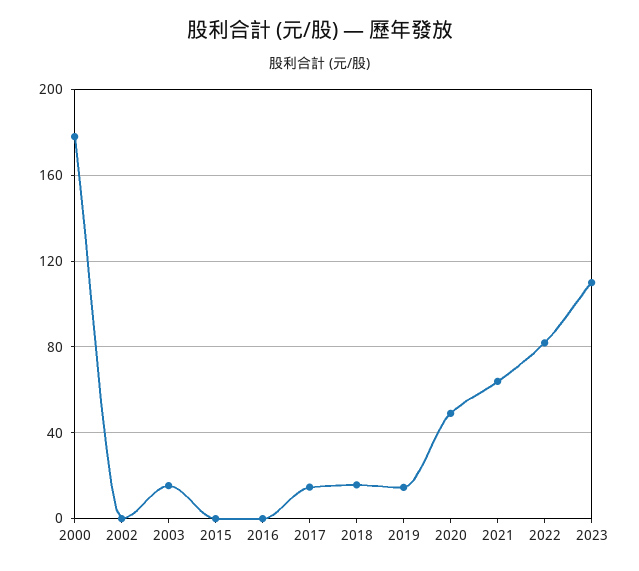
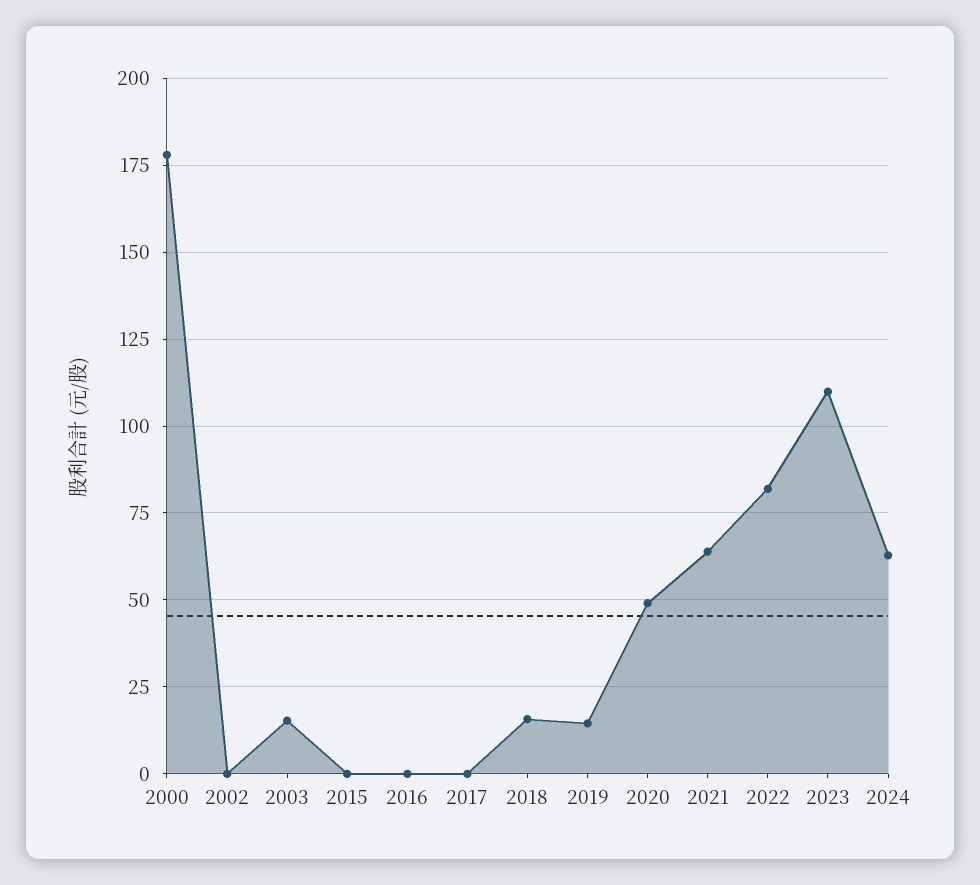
2017: 15 -> 0
2024: none -> 62.5

